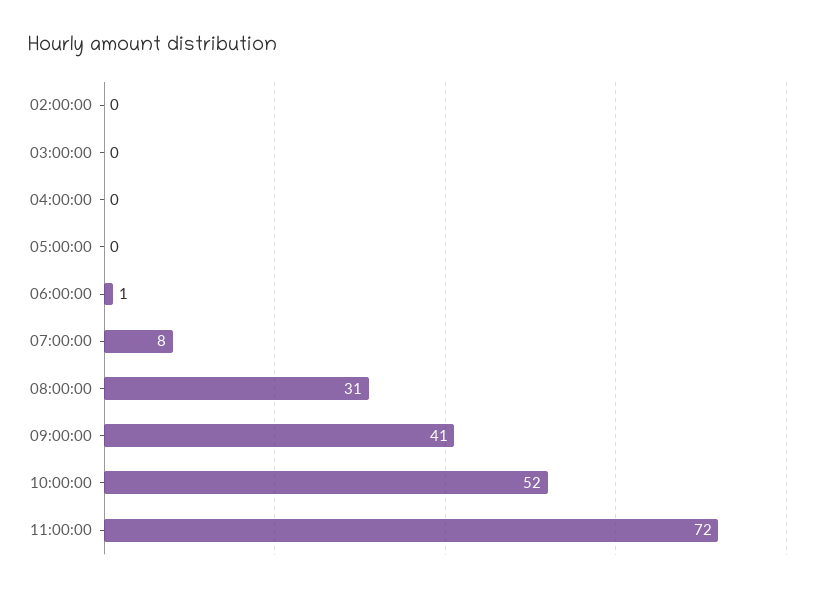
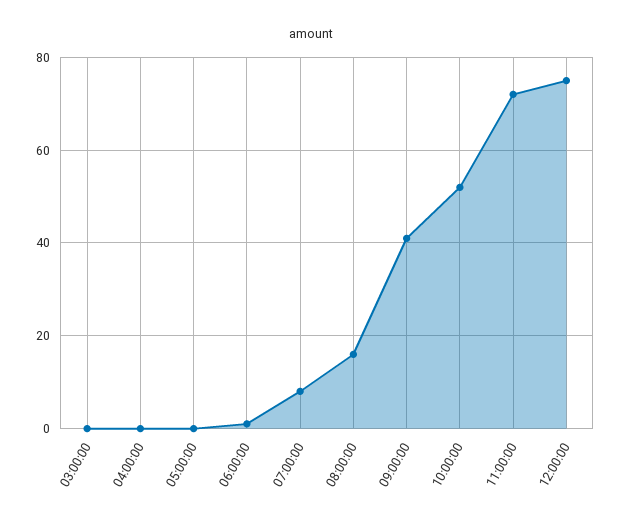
02:00:00: 0 -> none
08:00:00: 31 -> 15
12:00:00: none -> 75

